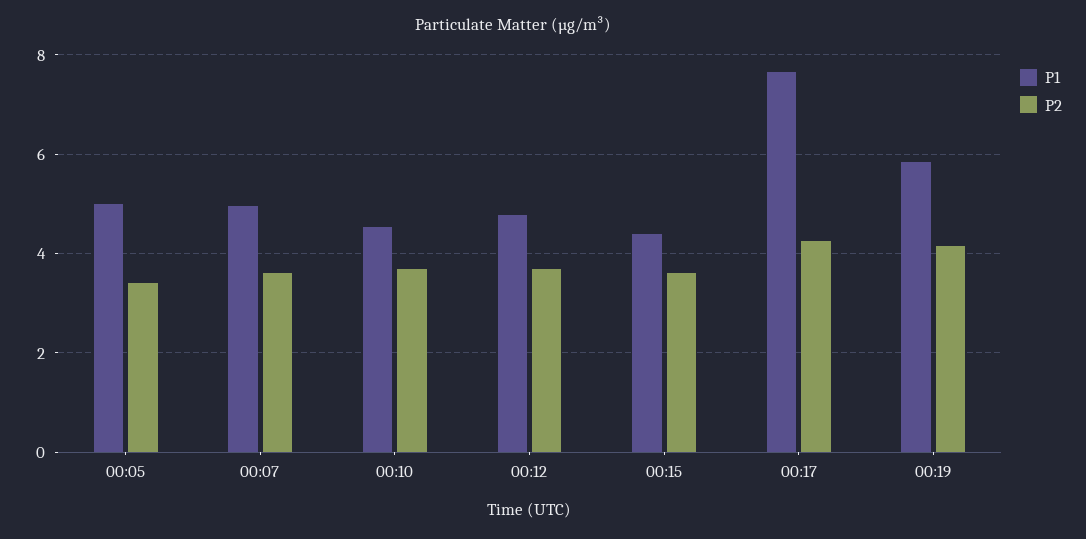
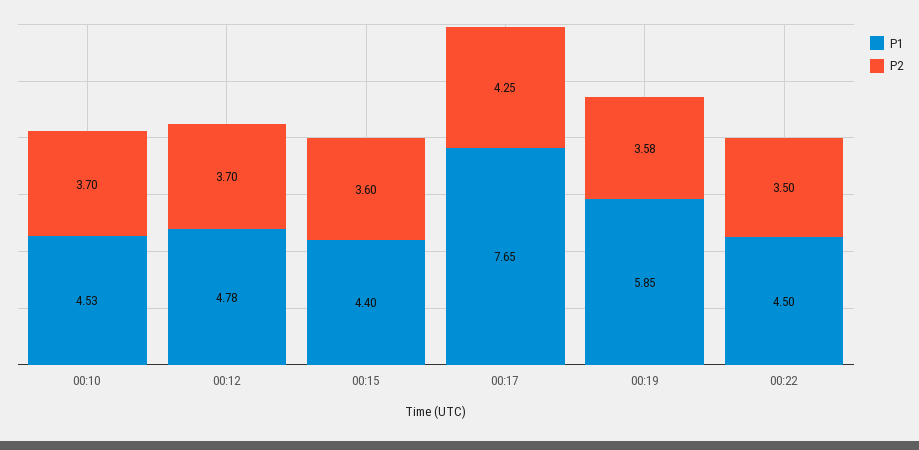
P1, 00:05: 5 -> none
P2, 00:05: 3.4 -> none
P1, 00:07: 5 -> none
P2, 00:07: 3.6 -> none
P2, 00:19: 4.2 -> 3.58
P1, 00:22: none -> 4.5
P2, 00:22: none -> 3.5

